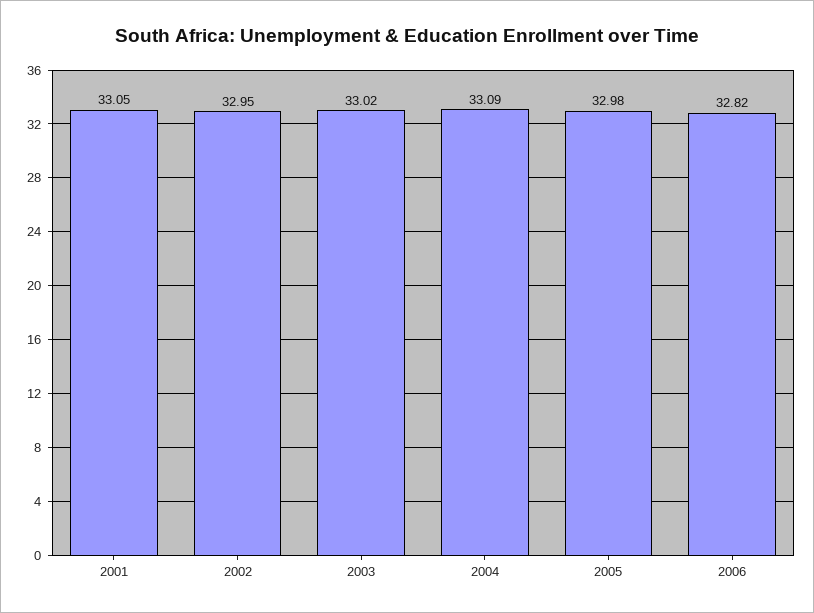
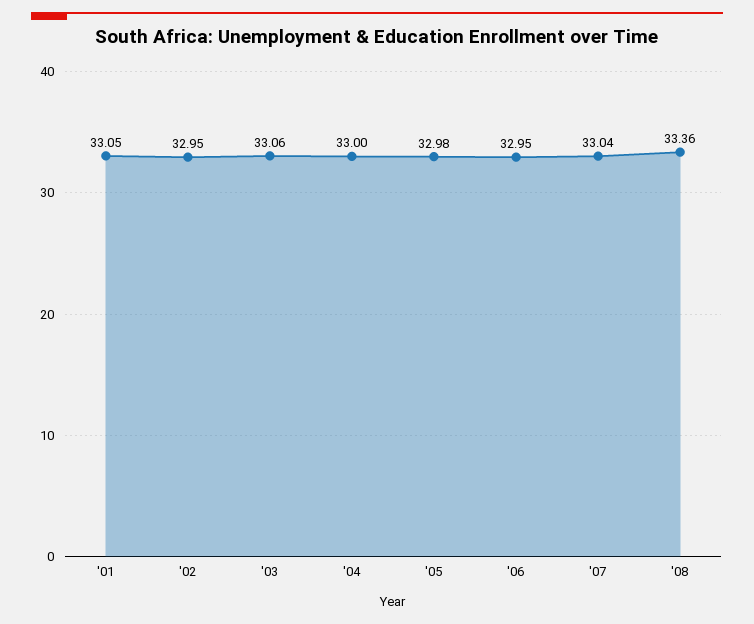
2003: 33.02 -> 33.06
2004: 33.09 -> 33
2006: 32.82 -> 32.95
'07: none -> 33.04
'08: none -> 33.36

